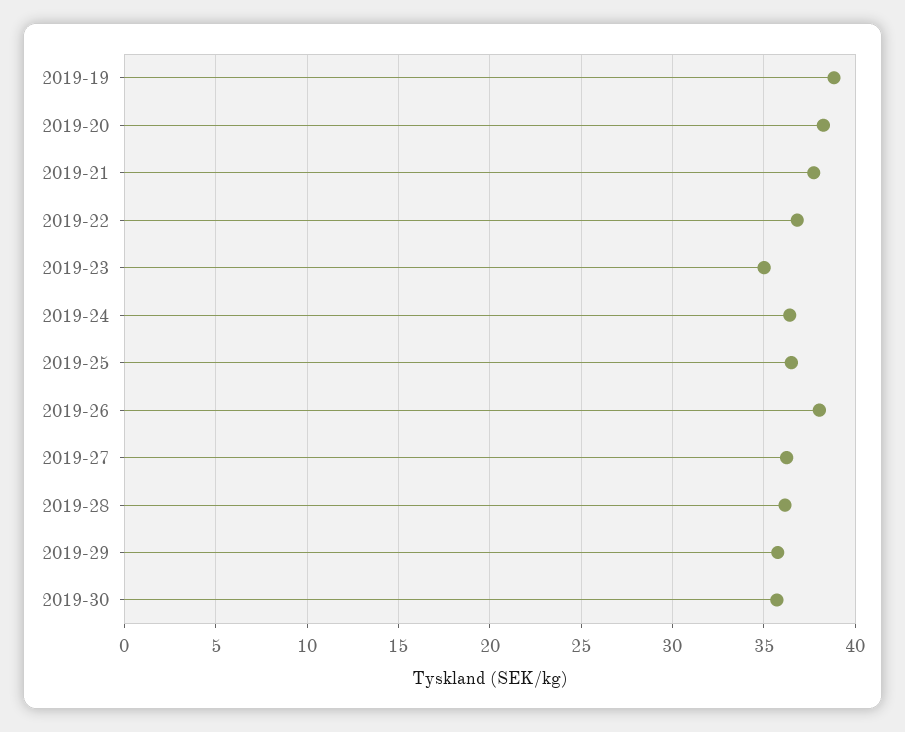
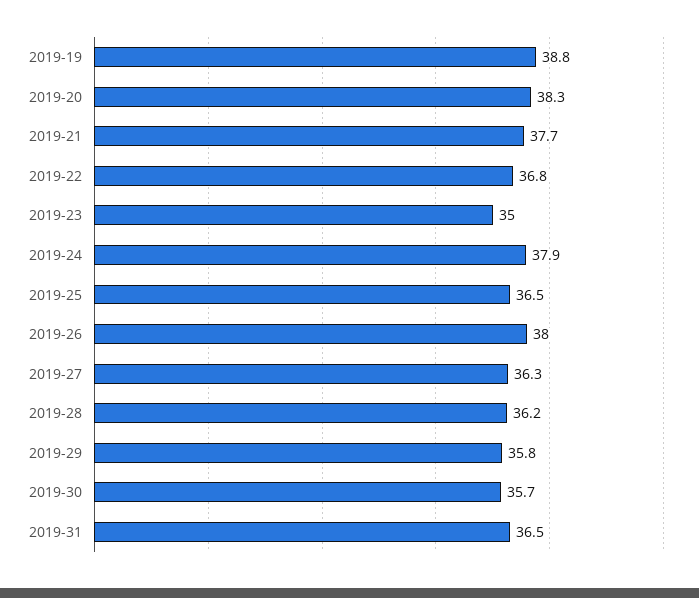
2019-24: 36.5 -> 37.9
2019-31: none -> 36.5

